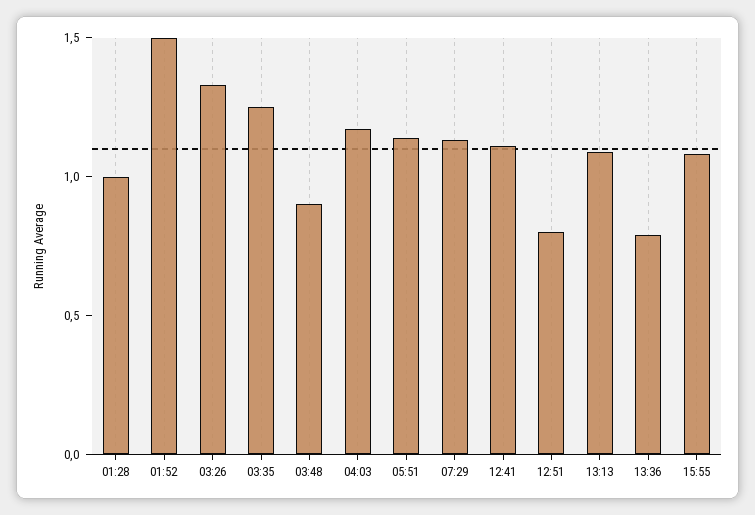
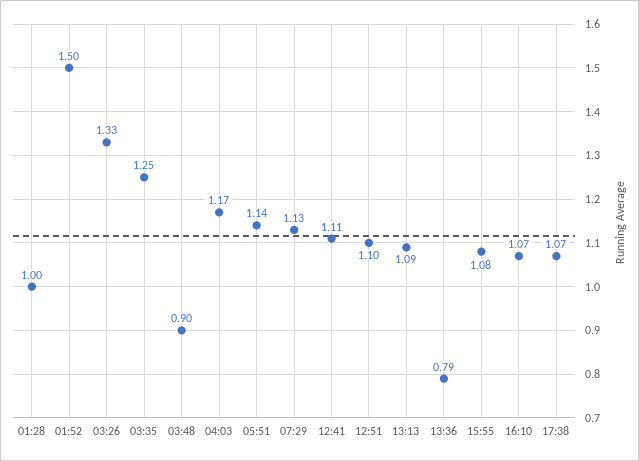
12:51: 0.8 -> 1.1
16:10: none -> 1.07
17:38: none -> 1.07

